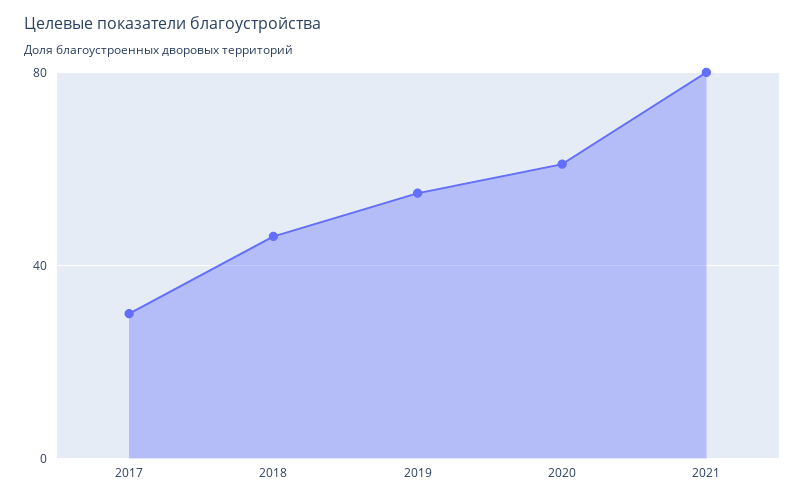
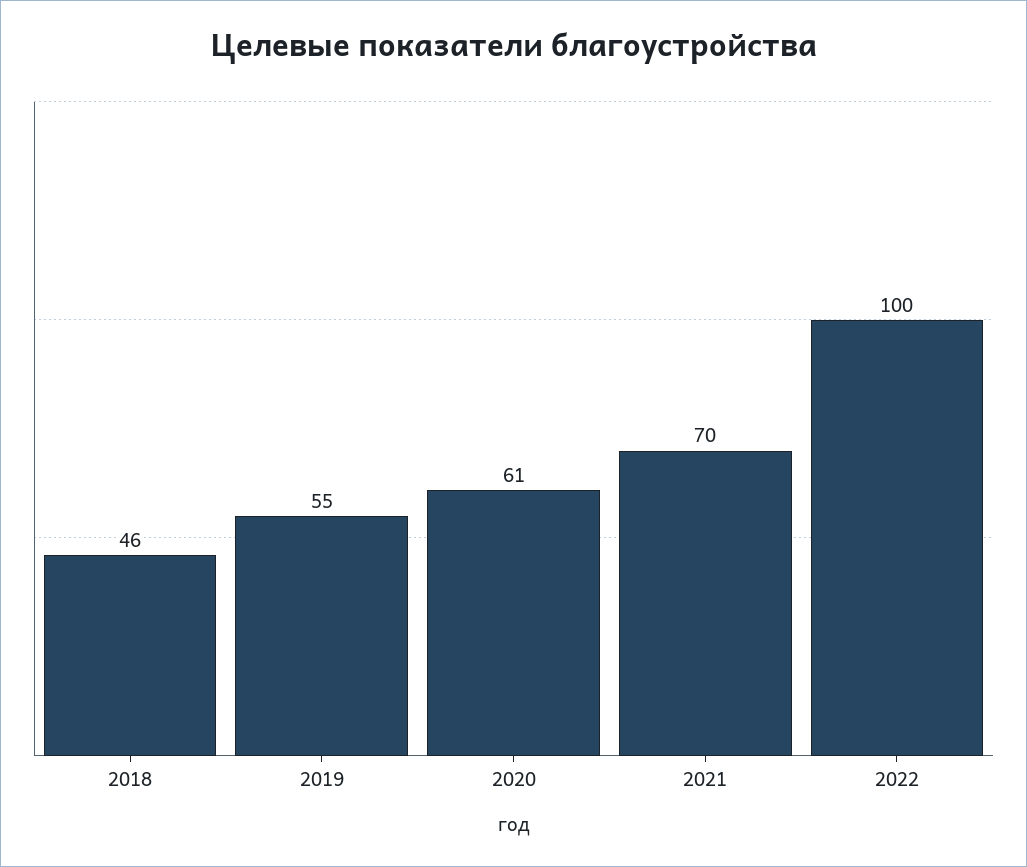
2017: 30 -> none
2021: 80 -> 70
2022: none -> 100

